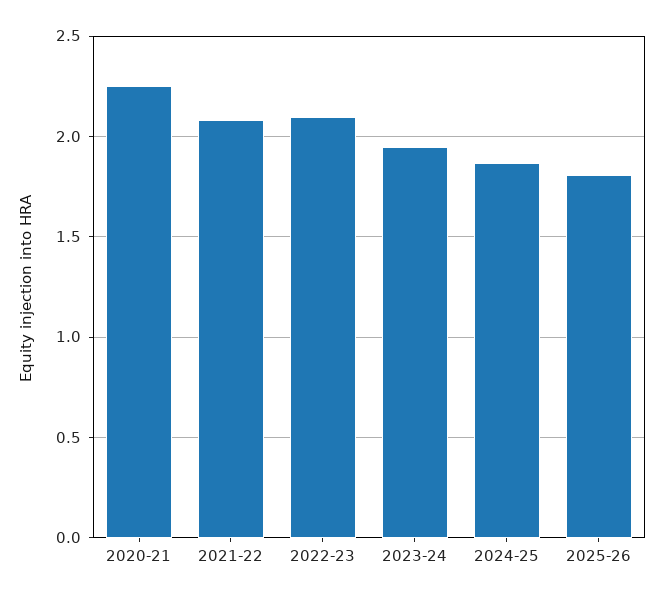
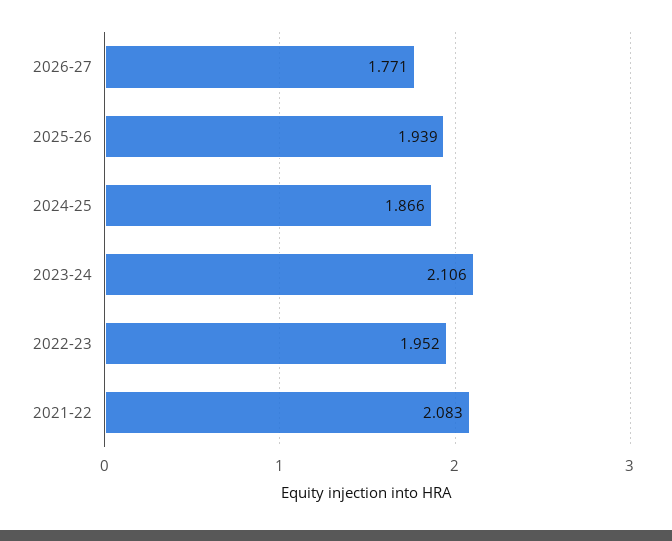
2020-21: 2.25 -> none
2022-23: 2.1 -> 1.952
2023-24: 1.95 -> 2.106
2025-26: 1.8 -> 1.939
2026-27: none -> 1.771

